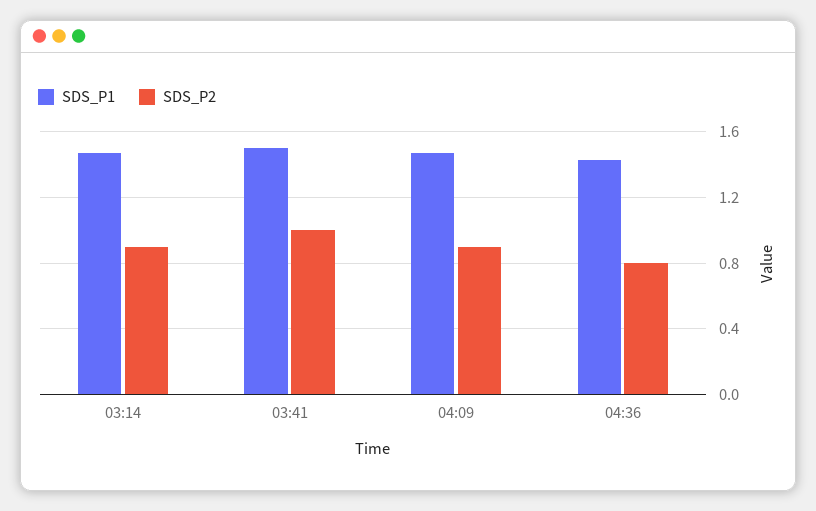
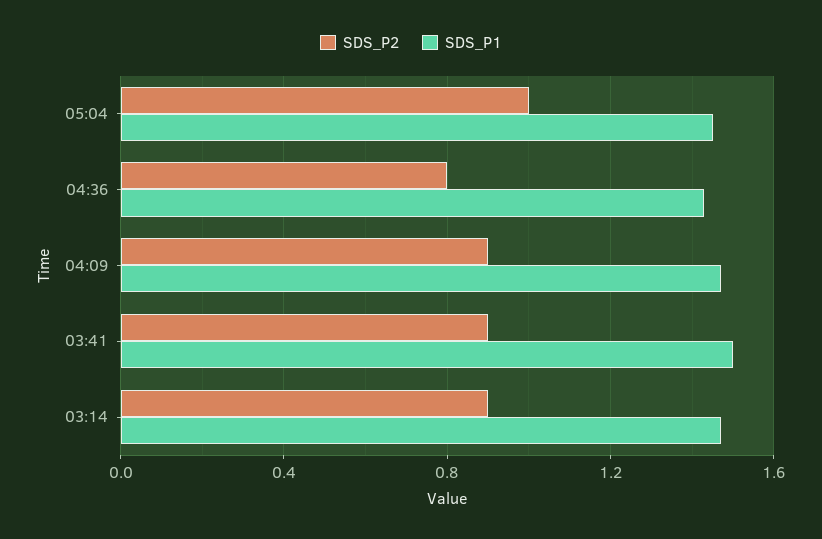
SDS_P2, 03:41: 1 -> 0.9
SDS_P2, 05:04: none -> 1
SDS_P1, 05:04: none -> 1.45

